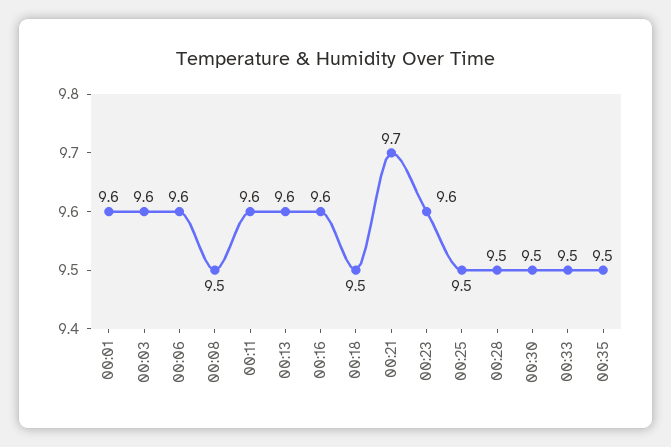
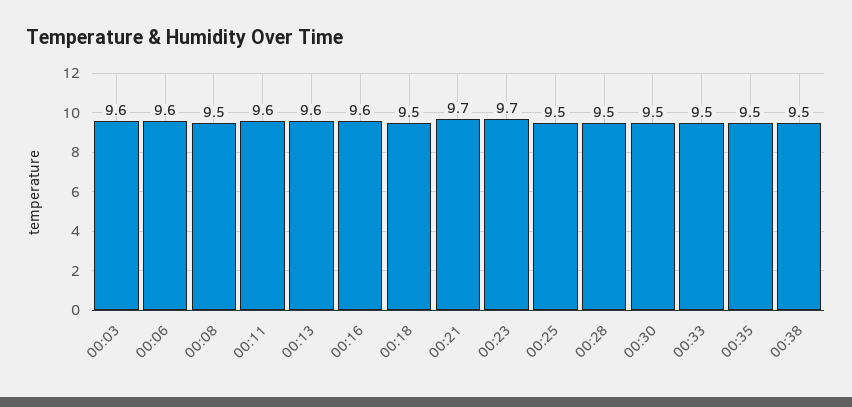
00:01: 9.6 -> none
00:23: 9.6 -> 9.7
00:38: none -> 9.5

